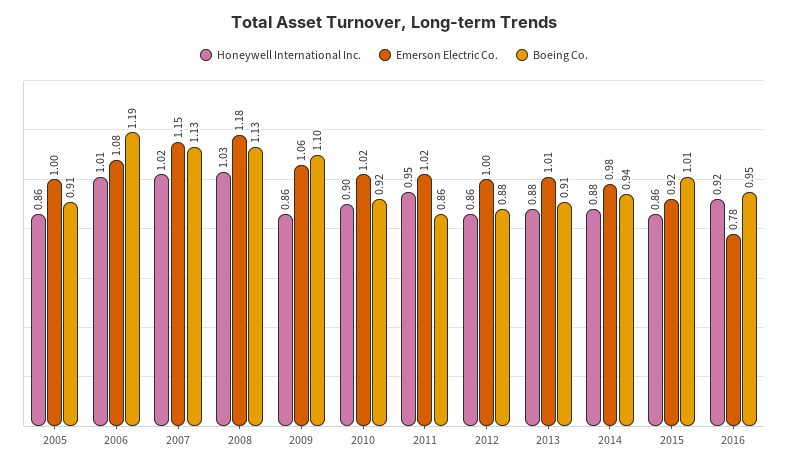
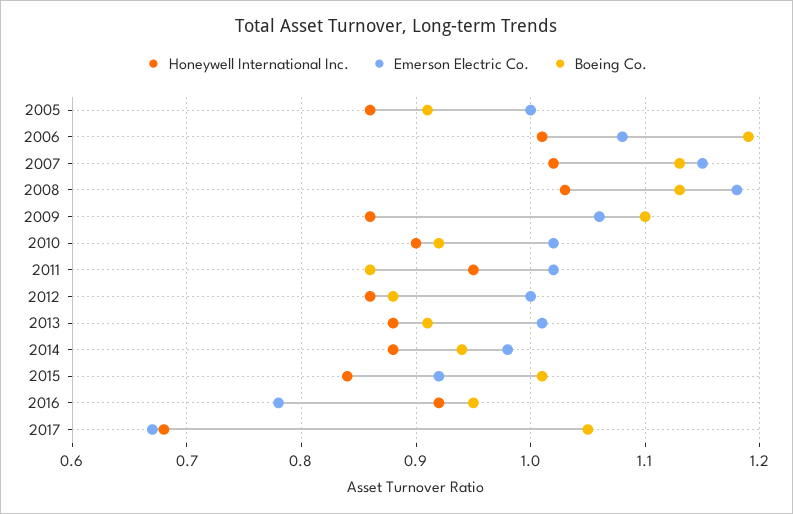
Honeywell International Inc., 2015: 0.86 -> 0.84
Honeywell International Inc., 2017: none -> 0.68
Emerson Electric Co., 2017: none -> 0.67
Boeing Co., 2017: none -> 1.05

